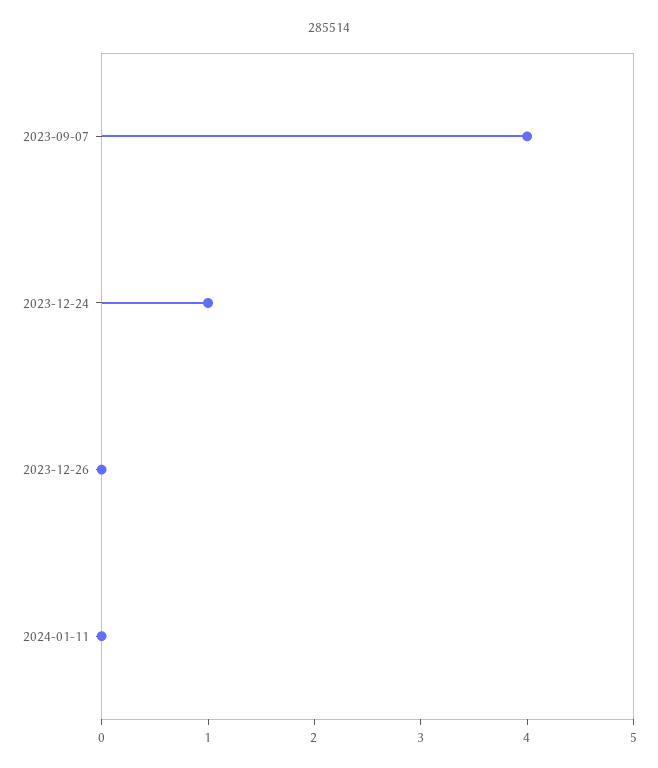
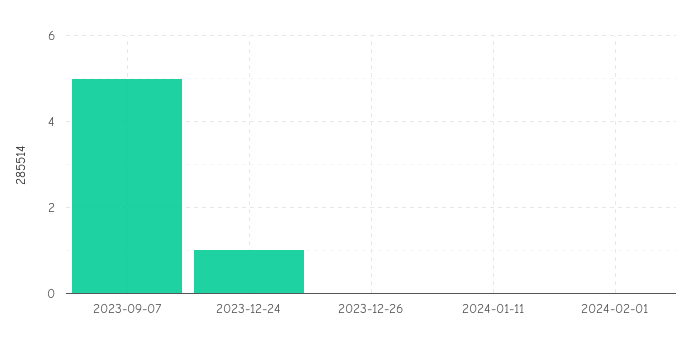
2023-09-07: 4 -> 5
2024-02-01: none -> 0

